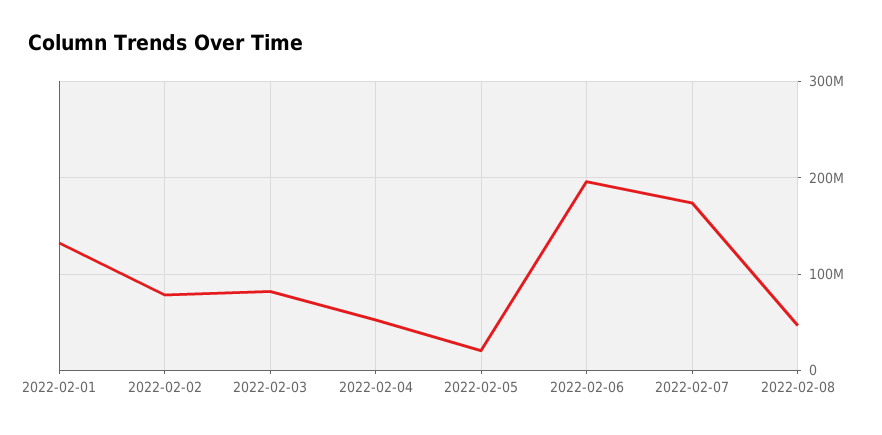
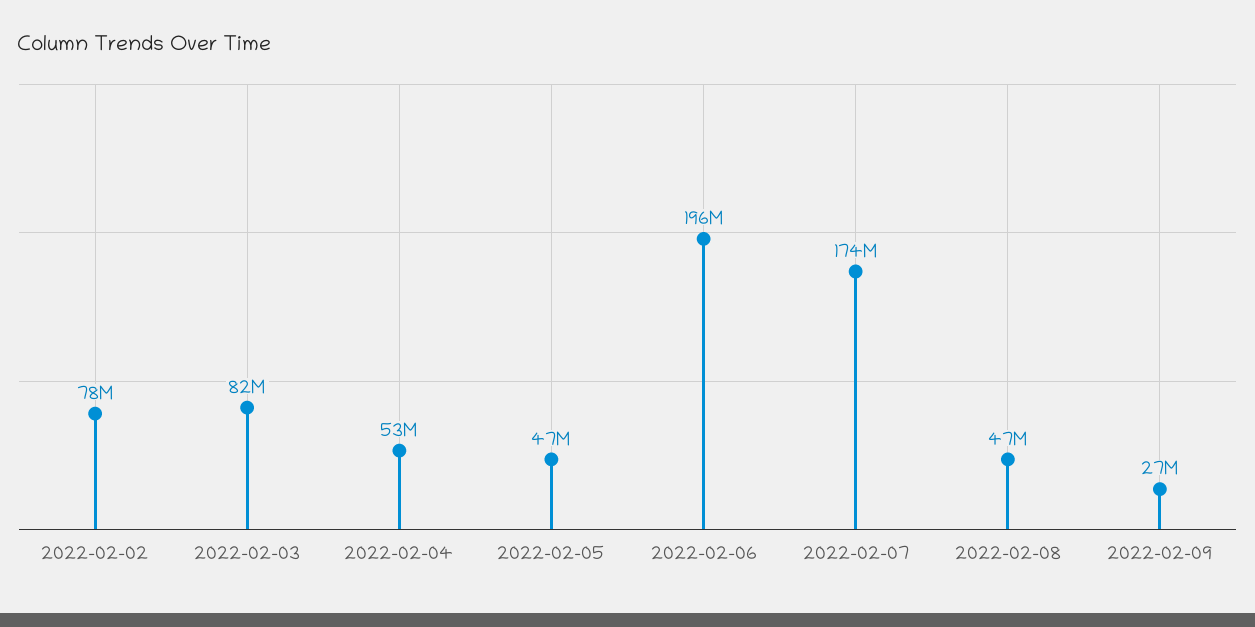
2022-02-01: 130000000 -> none
2022-02-05: 20000000 -> 47000000
2022-02-09: none -> 27000000

